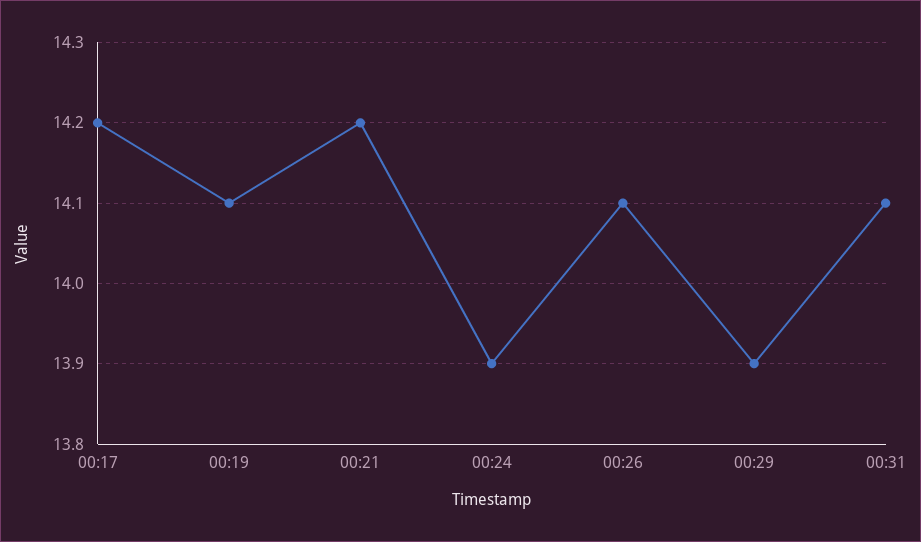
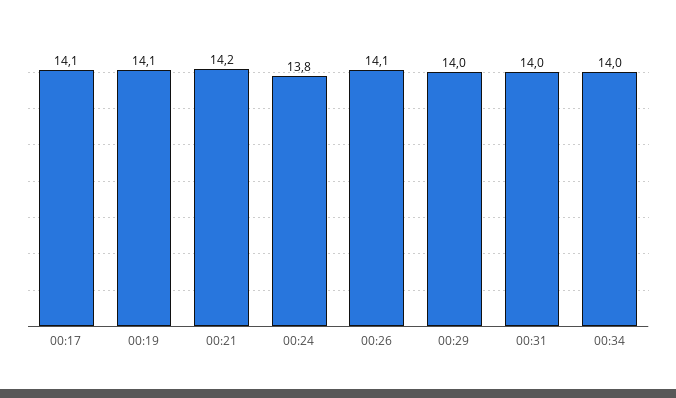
00:17: 14.2 -> 14.1
00:24: 13.9 -> 13.8
00:29: 13.9 -> 14
00:31: 14.1 -> 14
00:34: none -> 14

